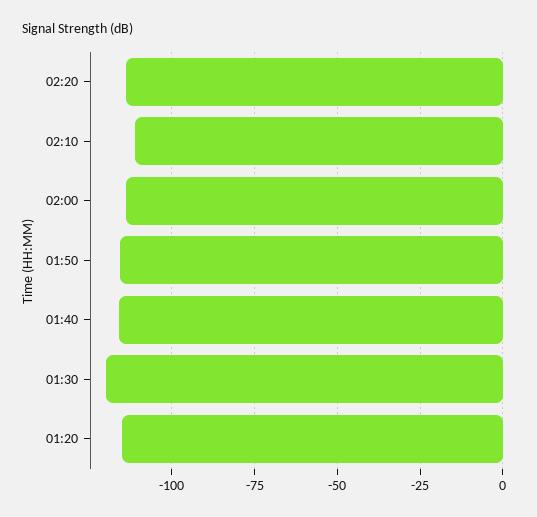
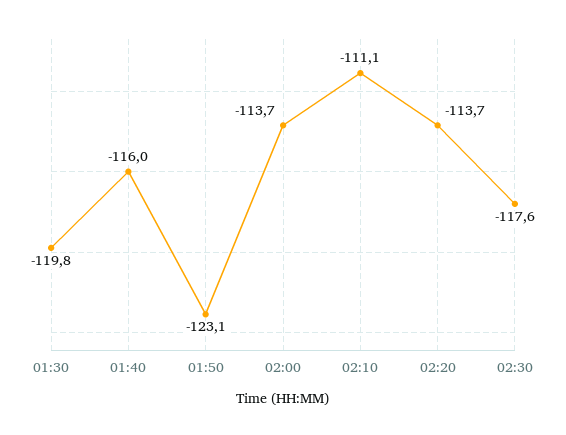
01:50: -115 -> -123.1
01:20: -115 -> none
02:30: none -> -117.6

